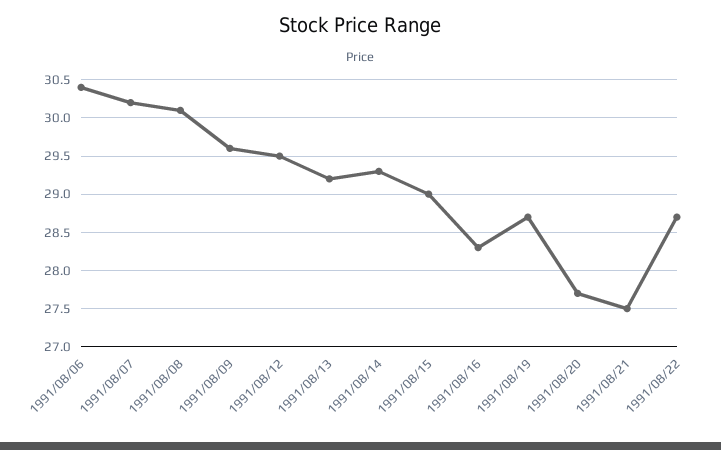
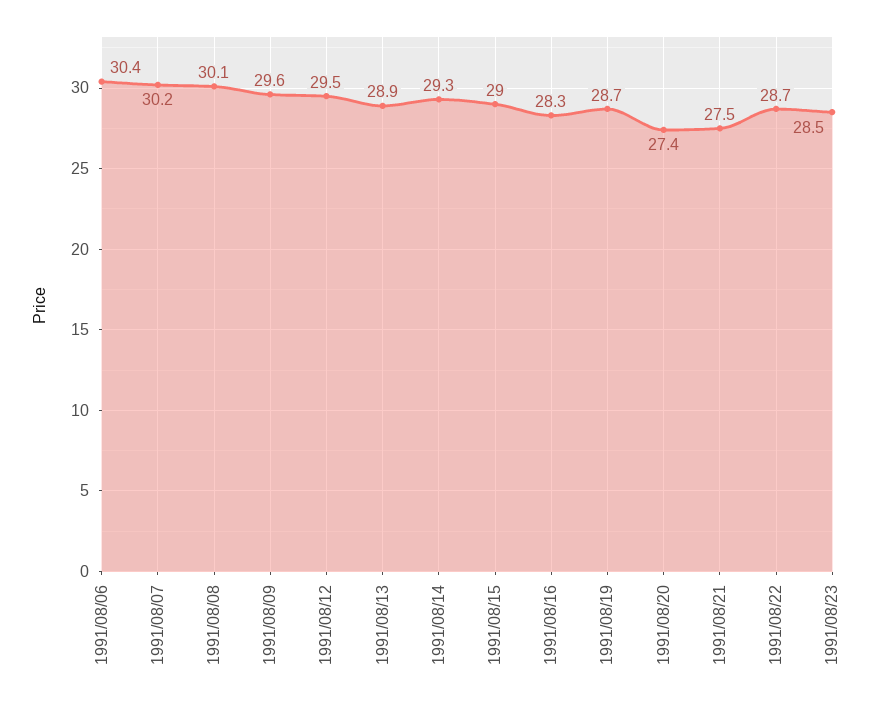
1991/08/13: 29.2 -> 28.9
1991/08/20: 27.7 -> 27.4
1991/08/23: none -> 28.5

